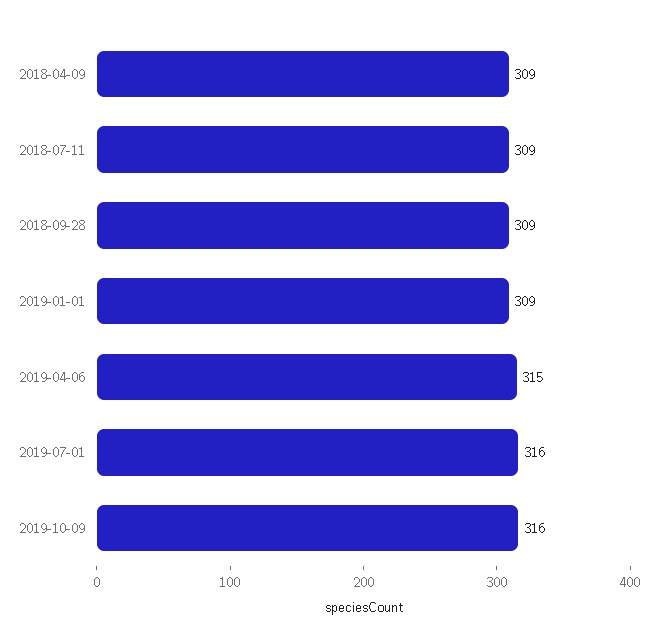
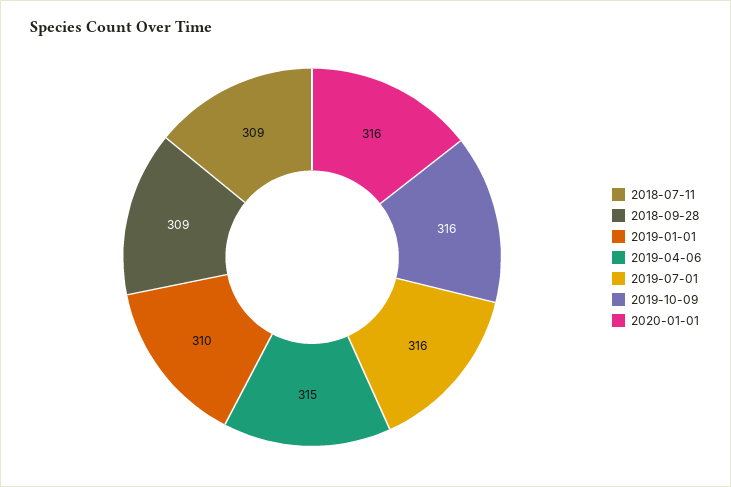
2018-04-09: 309 -> none
2019-01-01: 309 -> 310
2020-01-01: none -> 316

